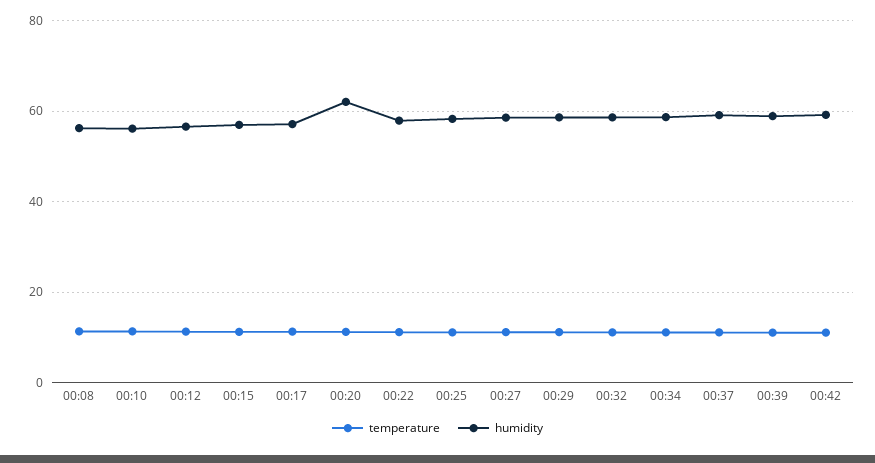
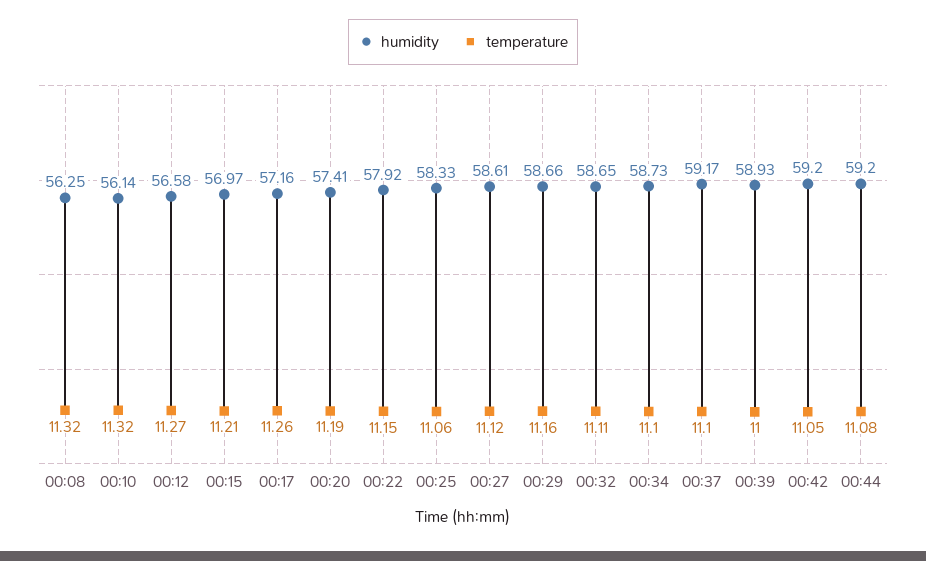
humidity, 00:20: 62 -> 57.41
humidity, 00:44: none -> 59.2
temperature, 00:44: none -> 11.08

